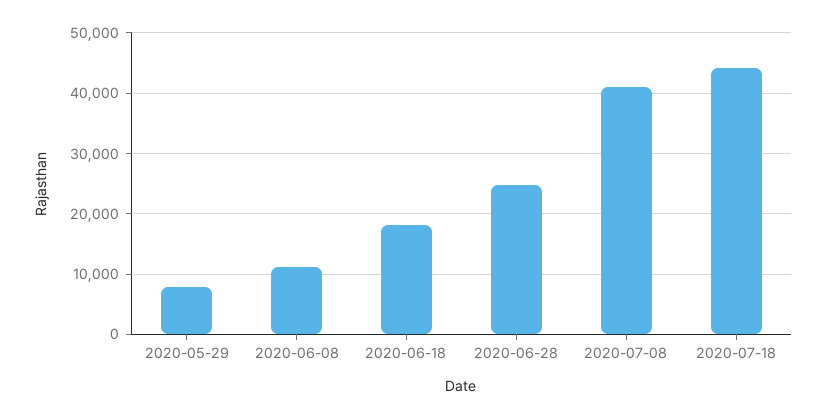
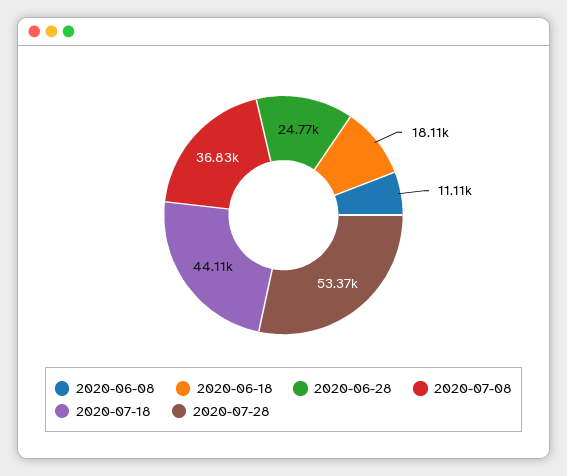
2020-05-29: 8000 -> none
2020-07-08: 41000 -> 36830
2020-07-28: none -> 53370

